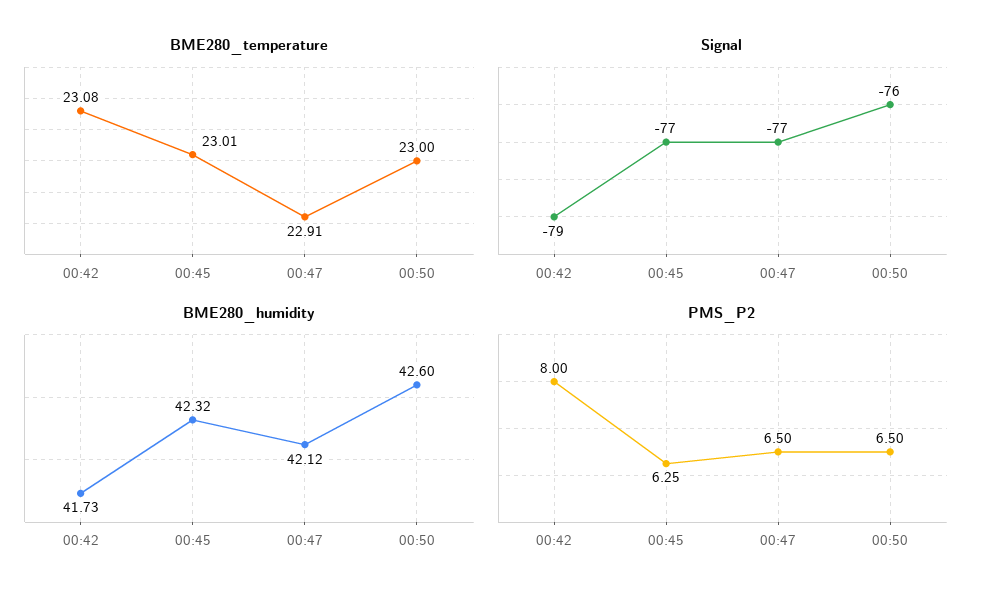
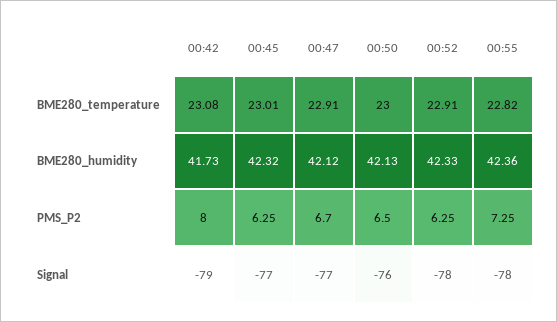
BME280_humidity, 00:50: 42.6 -> 42.13
PMS_P2, 00:47: 6.5 -> 6.7
BME280_temperature, 00:52: none -> 22.91
BME280_temperature, 00:55: none -> 22.82
BME280_humidity, 00:52: none -> 42.33
BME280_humidity, 00:55: none -> 42.36
PMS_P2, 00:52: none -> 6.25
PMS_P2, 00:55: none -> 7.25
Signal, 00:52: none -> -78
Signal, 00:55: none -> -78

